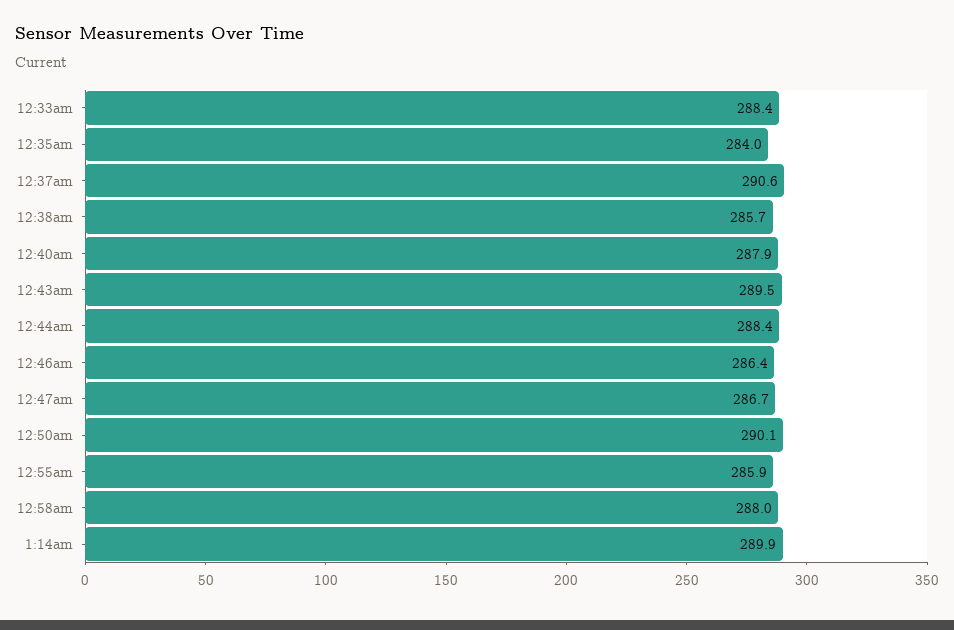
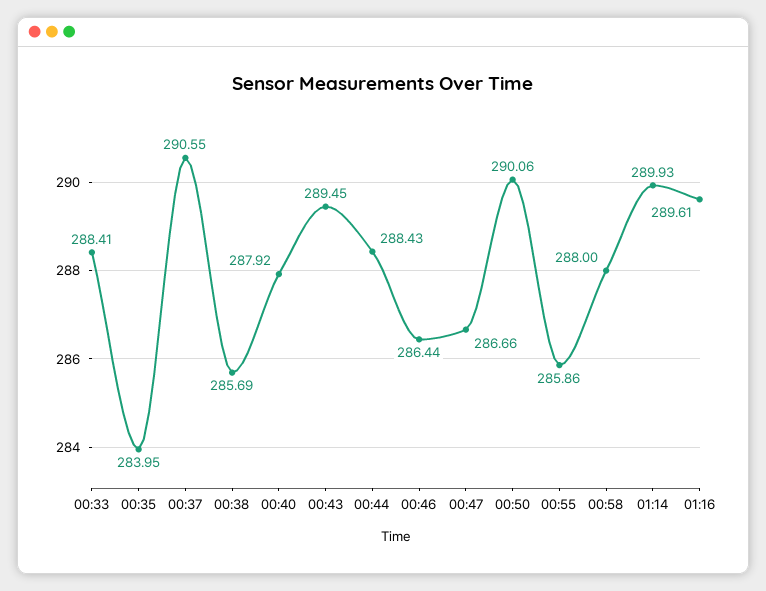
01:16: none -> 289.61

